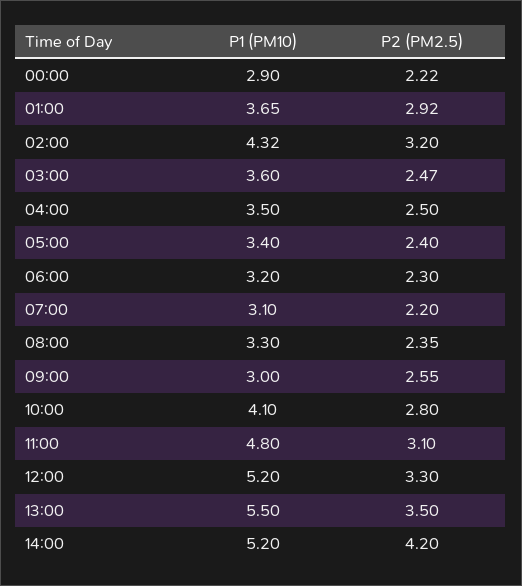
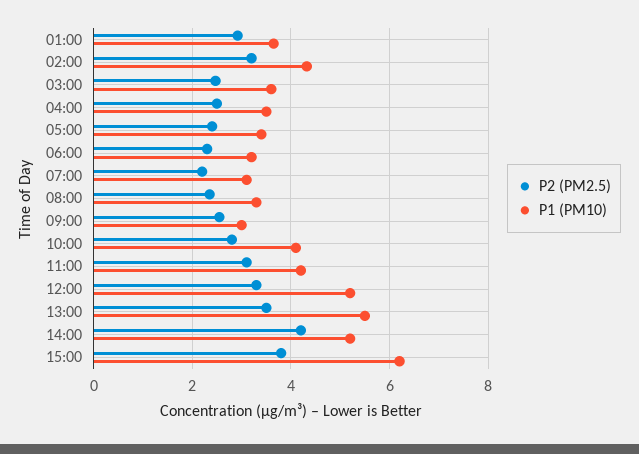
P1 (PM10), 00:00: 2.9 -> none
P2 (PM2.5), 00:00: 2.22 -> none
P1 (PM10), 11:00: 4.8 -> 4.2
P2 (PM2.5), 15:00: none -> 3.8
P1 (PM10), 15:00: none -> 6.2

